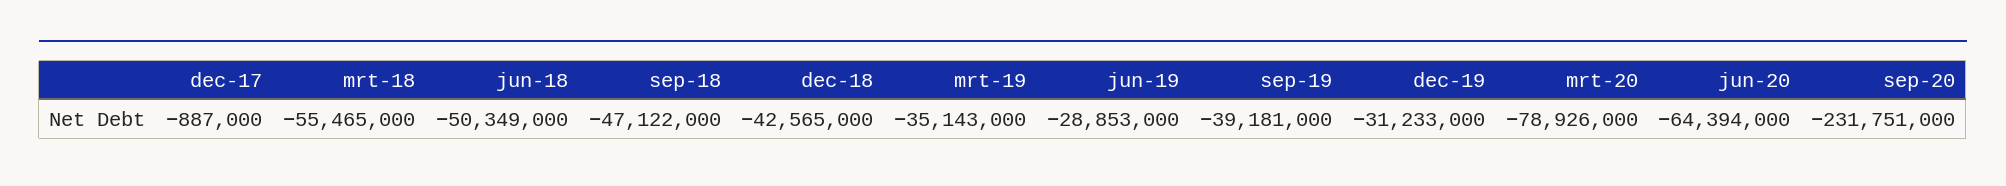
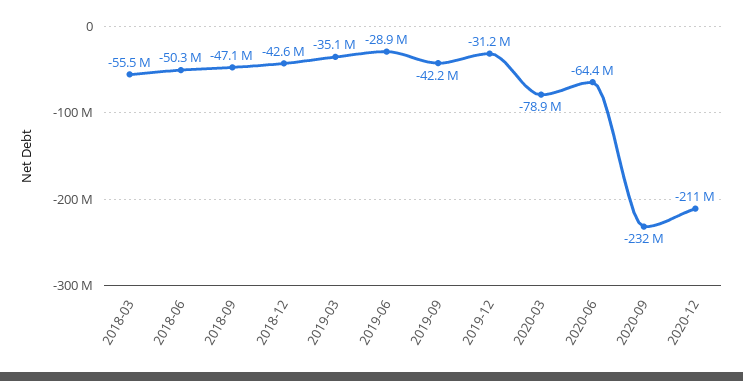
dec-17: -887000 -> none
sep-19: -39181000 -> -42200000
2020-12: none -> -211000000

